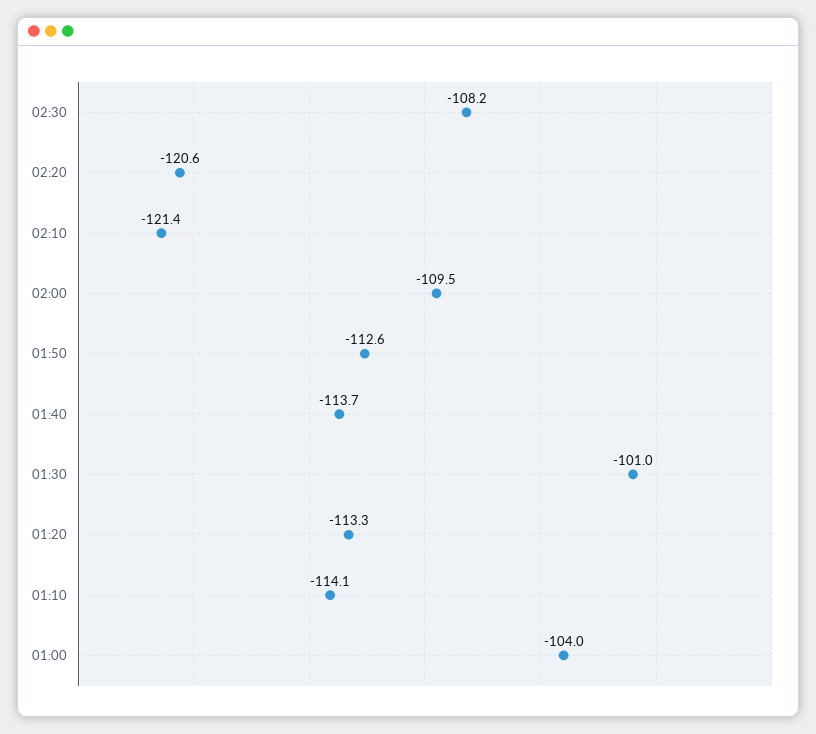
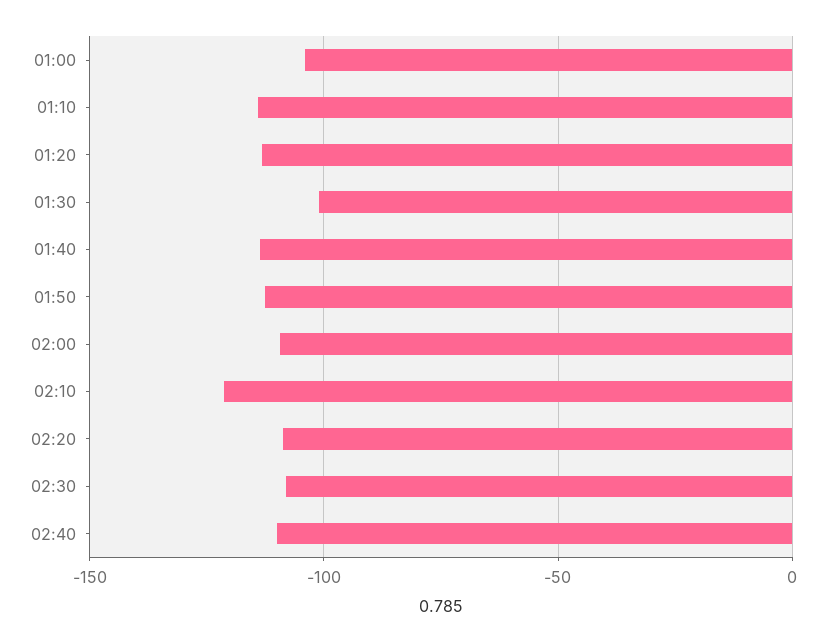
02:20: -120.6 -> -110
02:40: none -> -110

